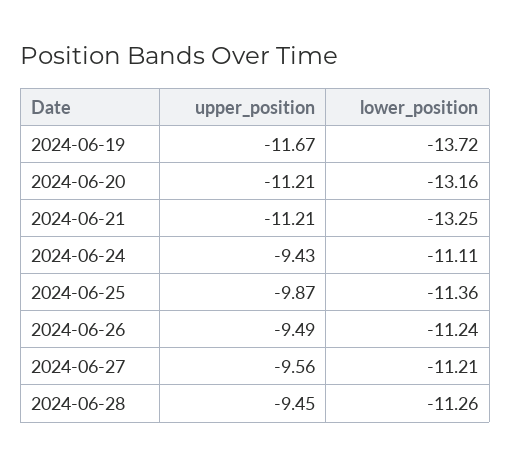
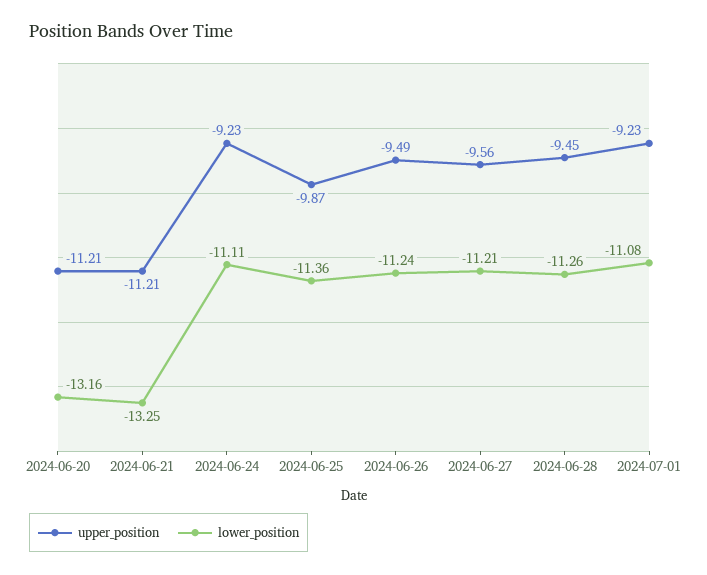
upper_position, 2024-06-19: -11.67 -> none
lower_position, 2024-06-19: -13.72 -> none
upper_position, 2024-06-24: -9.43 -> -9.23
upper_position, 2024-07-01: none -> -9.23
lower_position, 2024-07-01: none -> -11.08

